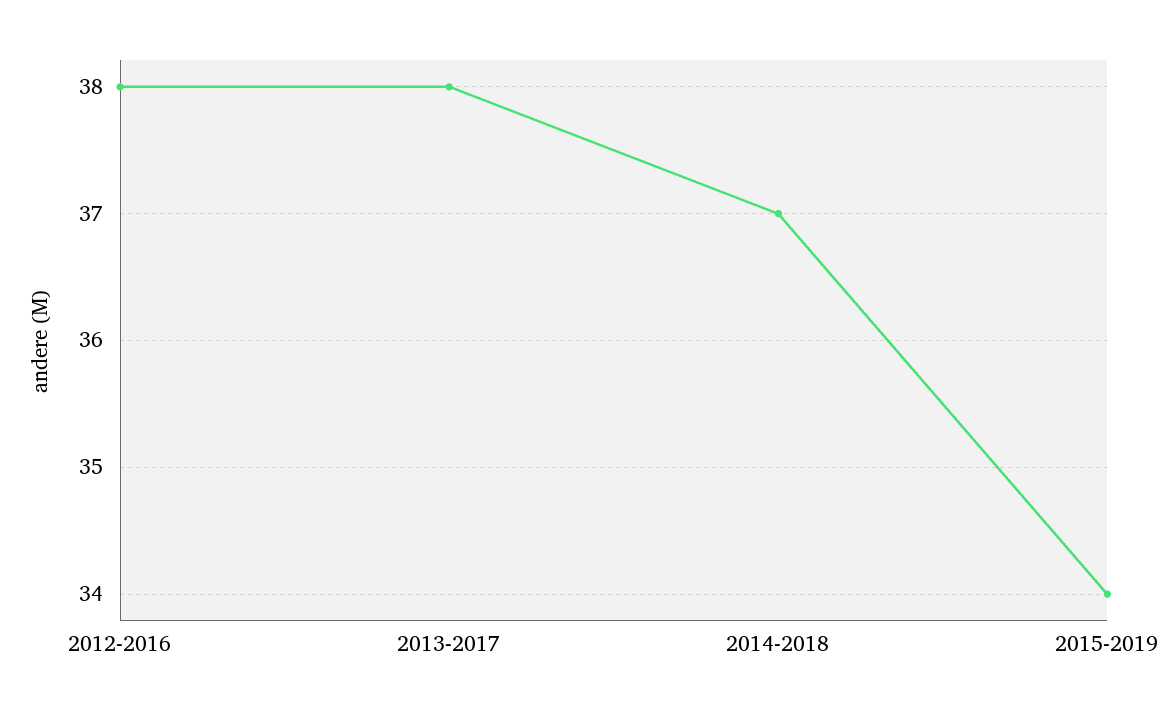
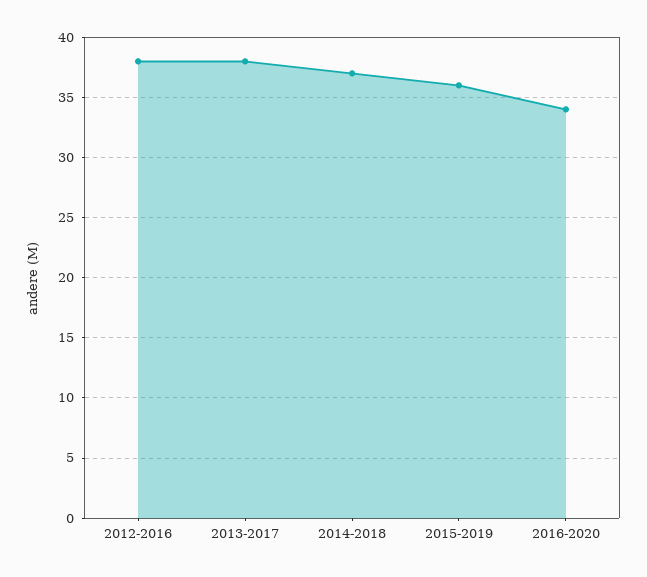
2015-2019: 34 -> 36
2016-2020: none -> 34

